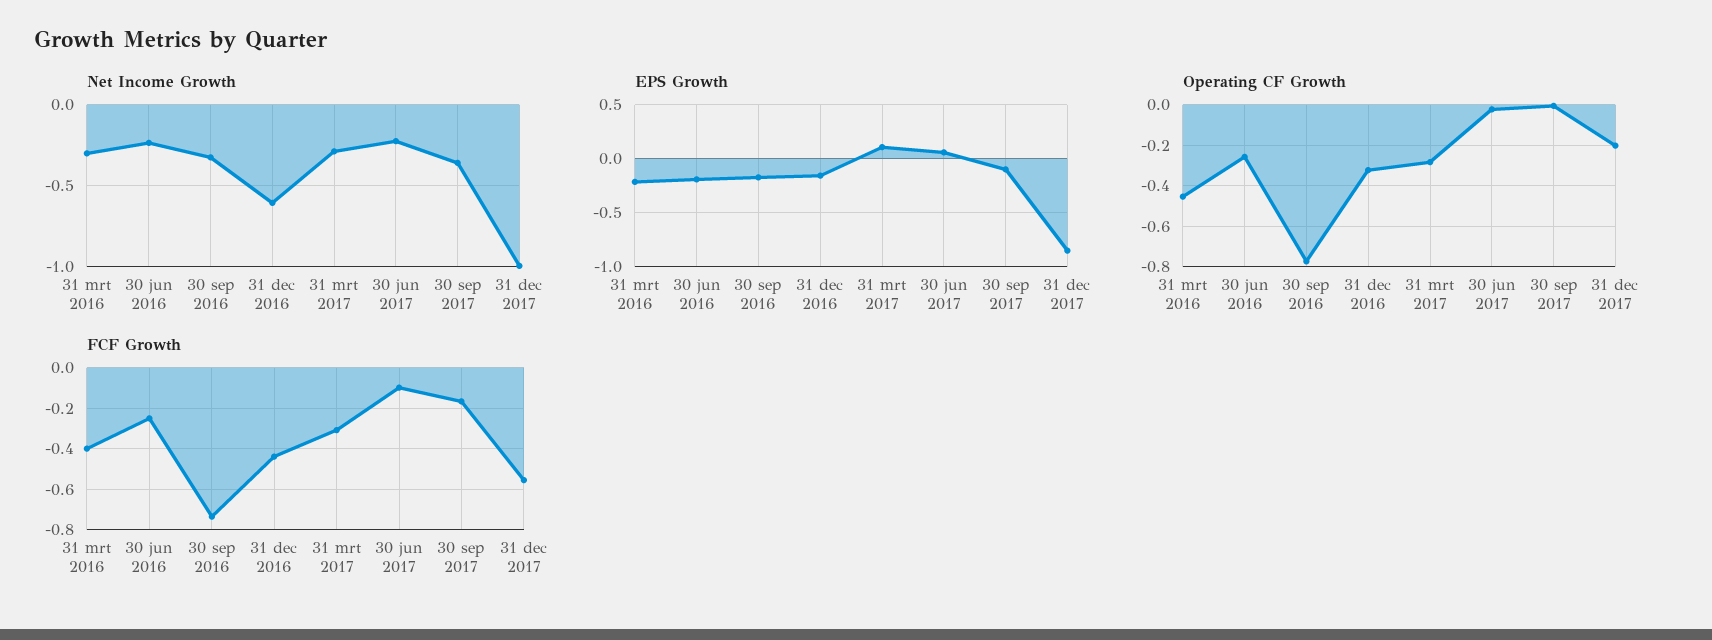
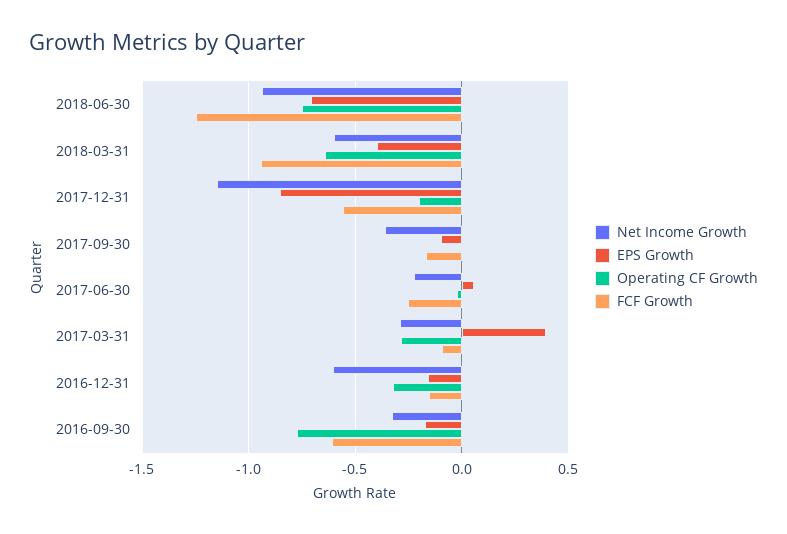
Net Income Growth, 31 mrt 2016: -0.3 -> none
Net Income Growth, 30 jun 2016: -0.25 -> none
Net Income Growth, 31 dec 2017: -1 -> -1.15
EPS Growth, 31 mrt 2016: -0.2 -> none
EPS Growth, 30 jun 2016: -0.2 -> none
EPS Growth, 31 mrt 2017: 0.1 -> 0.4
Operating CF Growth, 31 mrt 2016: -0.45 -> none
Operating CF Growth, 30 jun 2016: -0.25 -> none
FCF Growth, 31 mrt 2016: -0.4 -> none
FCF Growth, 30 jun 2016: -0.25 -> none
FCF Growth, 30 sep 2016: -0.75 -> -0.6
FCF Growth, 31 dec 2016: -0.45 -> -0.15
FCF Growth, 31 mrt 2017: -0.3 -> -0.1
FCF Growth, 30 jun 2017: -0.1 -> -0.25
Net Income Growth, 2018-06-30: none -> -0.95
EPS Growth, 2018-06-30: none -> -0.7
Operating CF Growth, 2018-06-30: none -> -0.75
FCF Growth, 2018-06-30: none -> -1.25
Net Income Growth, 2018-03-31: none -> -0.6
EPS Growth, 2018-03-31: none -> -0.4
Operating CF Growth, 2018-03-31: none -> -0.65
FCF Growth, 2018-03-31: none -> -0.95

